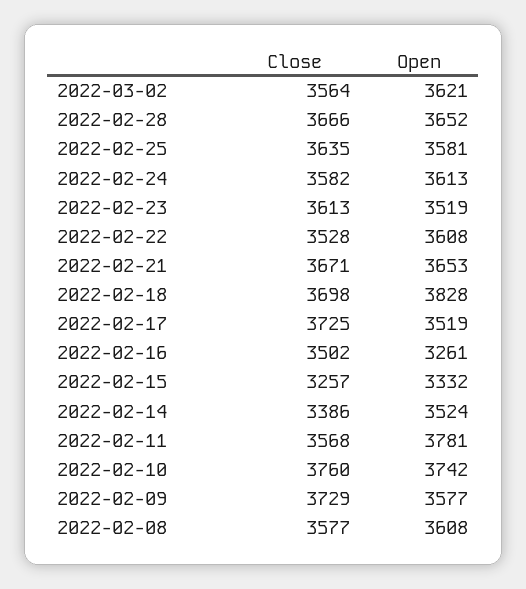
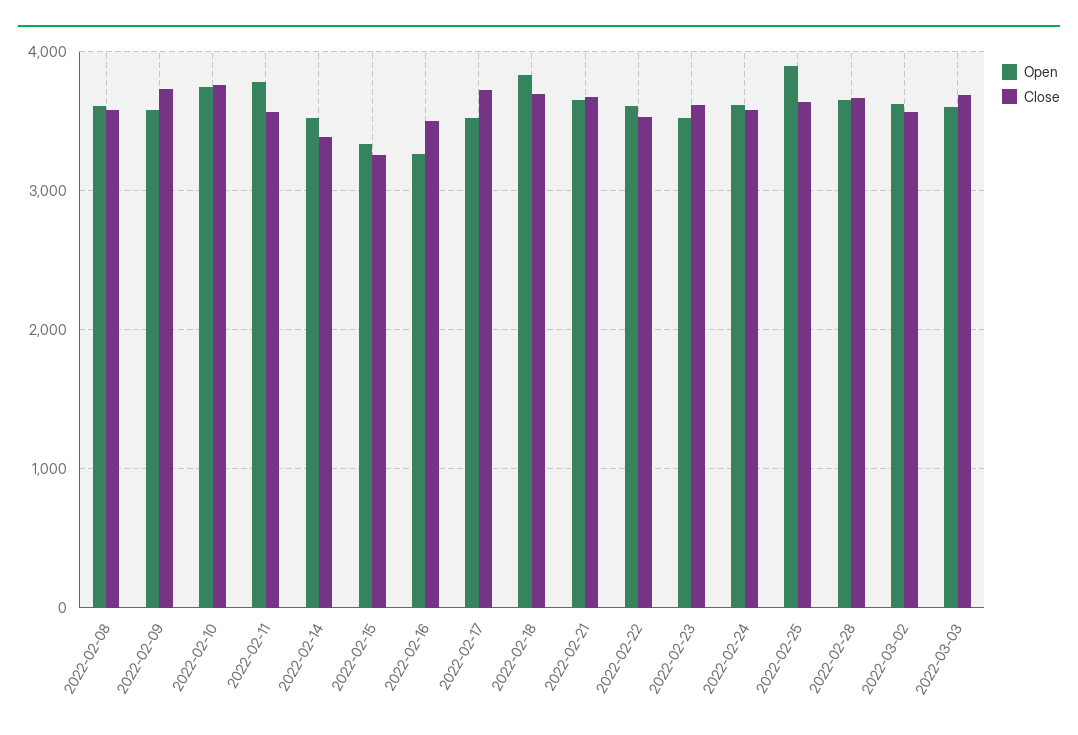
Open, 2022-02-25: 3581 -> 3900
Open, 2022-03-03: none -> 3600
Close, 2022-03-03: none -> 3700

